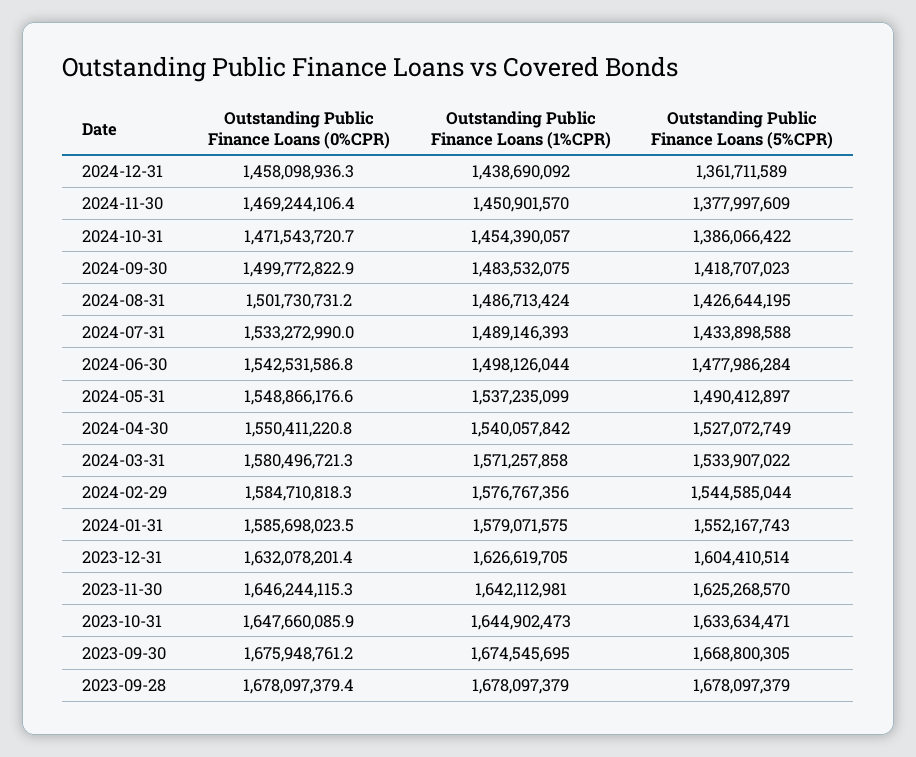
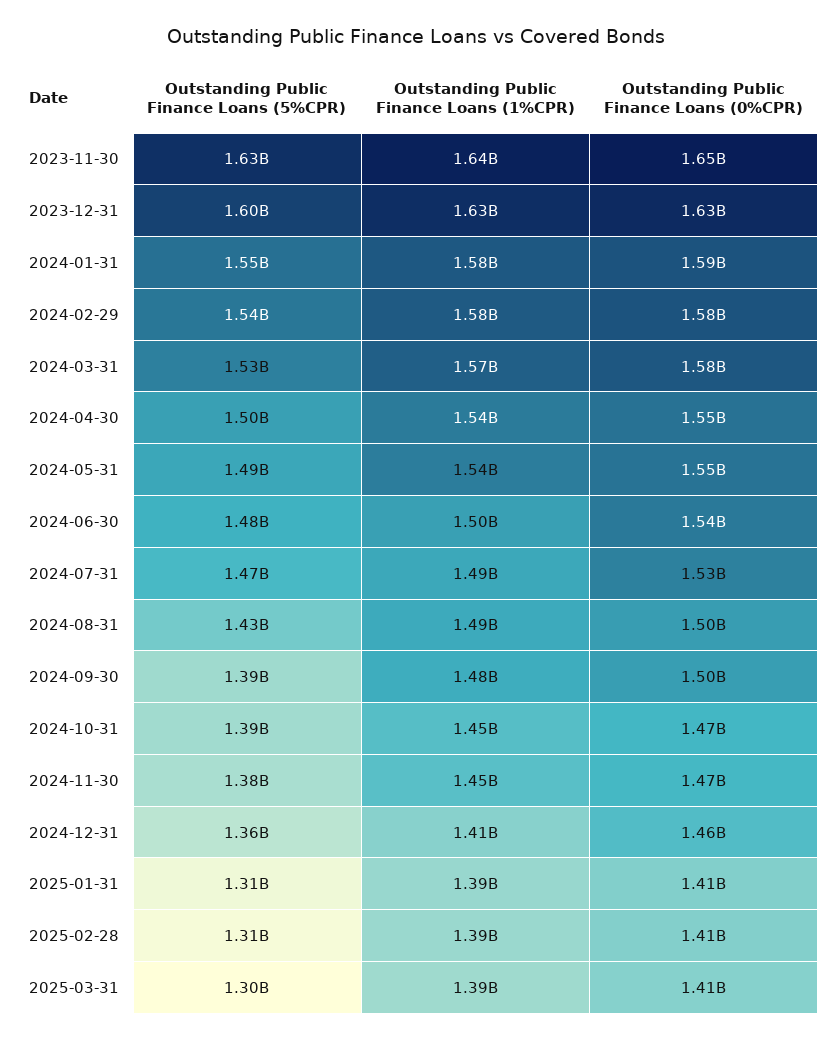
Outstanding Public Finance Loans (1%CPR), 2024-12-31: 1438690092 -> 1410000000
Outstanding Public Finance Loans (5%CPR), 2024-09-30: 1418707023 -> 1390000000
Outstanding Public Finance Loans (5%CPR), 2024-07-31: 1433898588 -> 1470000000
Outstanding Public Finance Loans (5%CPR), 2024-04-30: 1527072749 -> 1500000000
Outstanding Public Finance Loans (0%CPR), 2023-10-31: 1647660085.9 -> none
Outstanding Public Finance Loans (1%CPR), 2023-10-31: 1644902473 -> none
Outstanding Public Finance Loans (5%CPR), 2023-10-31: 1633634471 -> none
Outstanding Public Finance Loans (0%CPR), 2023-09-30: 1675948761.2 -> none
Outstanding Public Finance Loans (1%CPR), 2023-09-30: 1674545695 -> none
Outstanding Public Finance Loans (5%CPR), 2023-09-30: 1668800305 -> none
Outstanding Public Finance Loans (0%CPR), 2023-09-28: 1678097379.4 -> none
Outstanding Public Finance Loans (1%CPR), 2023-09-28: 1678097379 -> none
Outstanding Public Finance Loans (5%CPR), 2023-09-28: 1678097379 -> none
Outstanding Public Finance Loans (5%CPR), 2025-01-31: none -> 1310000000
Outstanding Public Finance Loans (1%CPR), 2025-01-31: none -> 1390000000
Outstanding Public Finance Loans (0%CPR), 2025-01-31: none -> 1410000000
Outstanding Public Finance Loans (5%CPR), 2025-02-28: none -> 1310000000
Outstanding Public Finance Loans (1%CPR), 2025-02-28: none -> 1390000000
Outstanding Public Finance Loans (0%CPR), 2025-02-28: none -> 1410000000
Outstanding Public Finance Loans (5%CPR), 2025-03-31: none -> 1300000000
Outstanding Public Finance Loans (1%CPR), 2025-03-31: none -> 1390000000
Outstanding Public Finance Loans (0%CPR), 2025-03-31: none -> 1410000000

